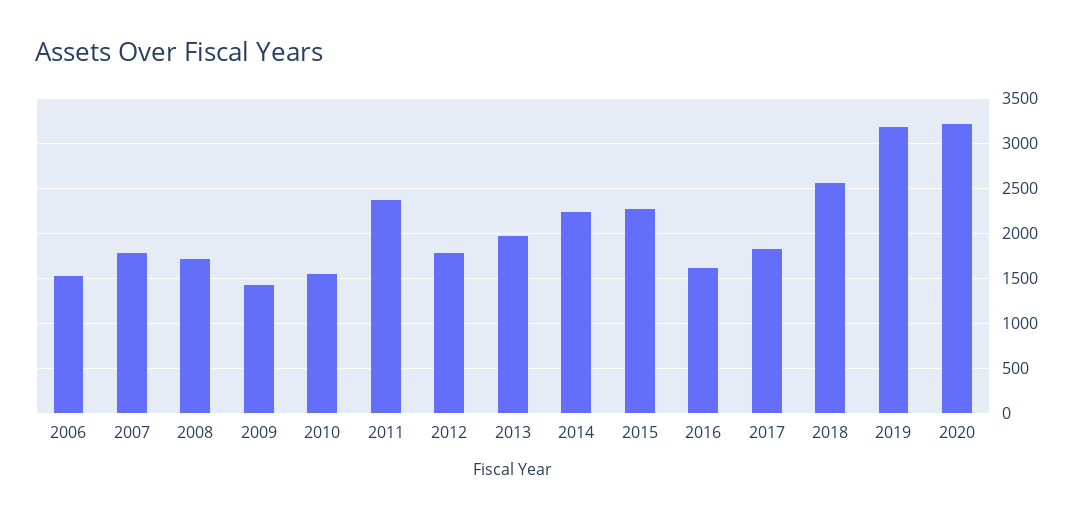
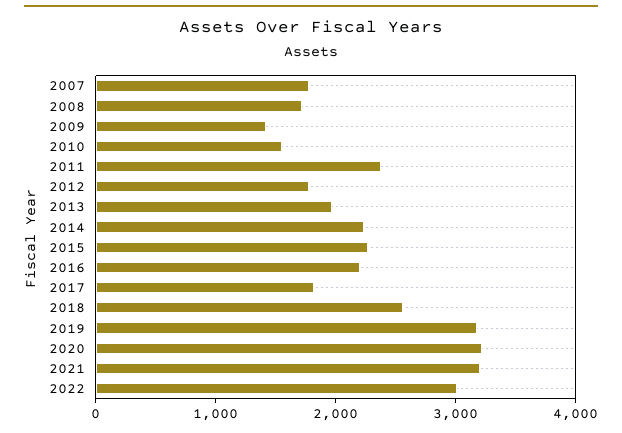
2006: 1500 -> none
2016: 1600 -> 2200
2021: none -> 3200
2022: none -> 3000

